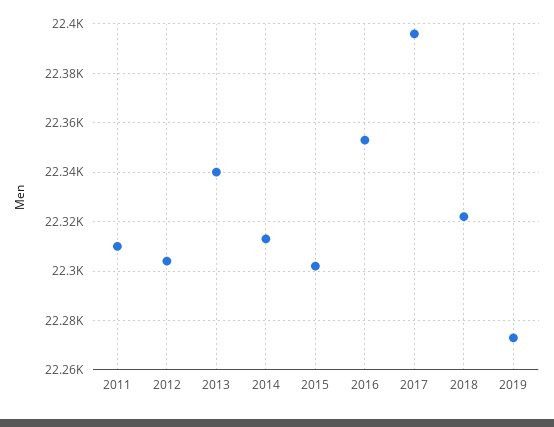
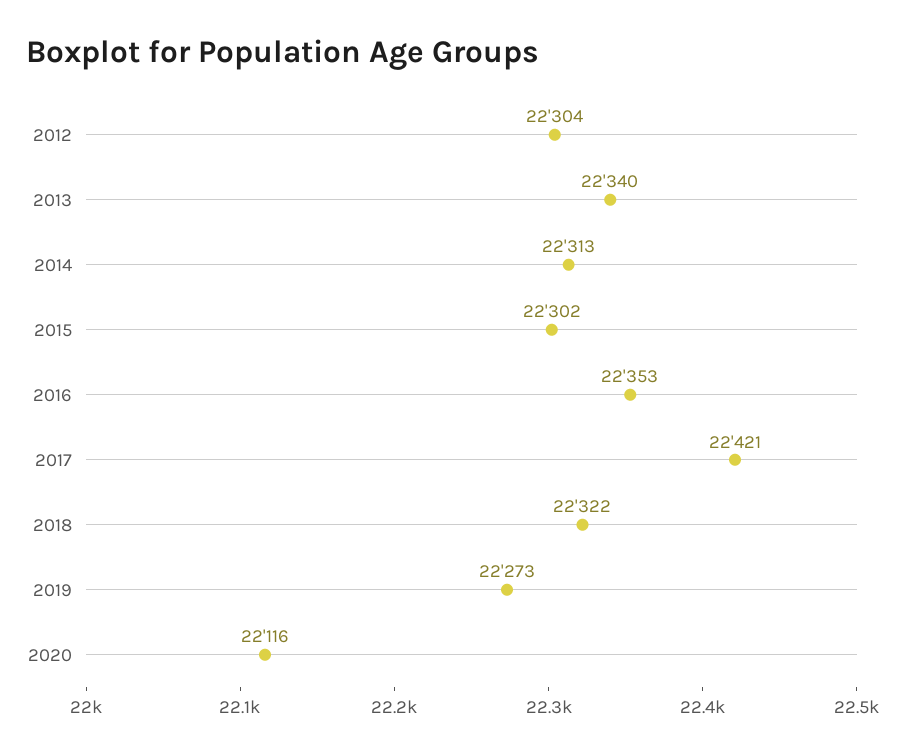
2011: 22310 -> none
2017: 22395 -> 22421
2020: none -> 22116

